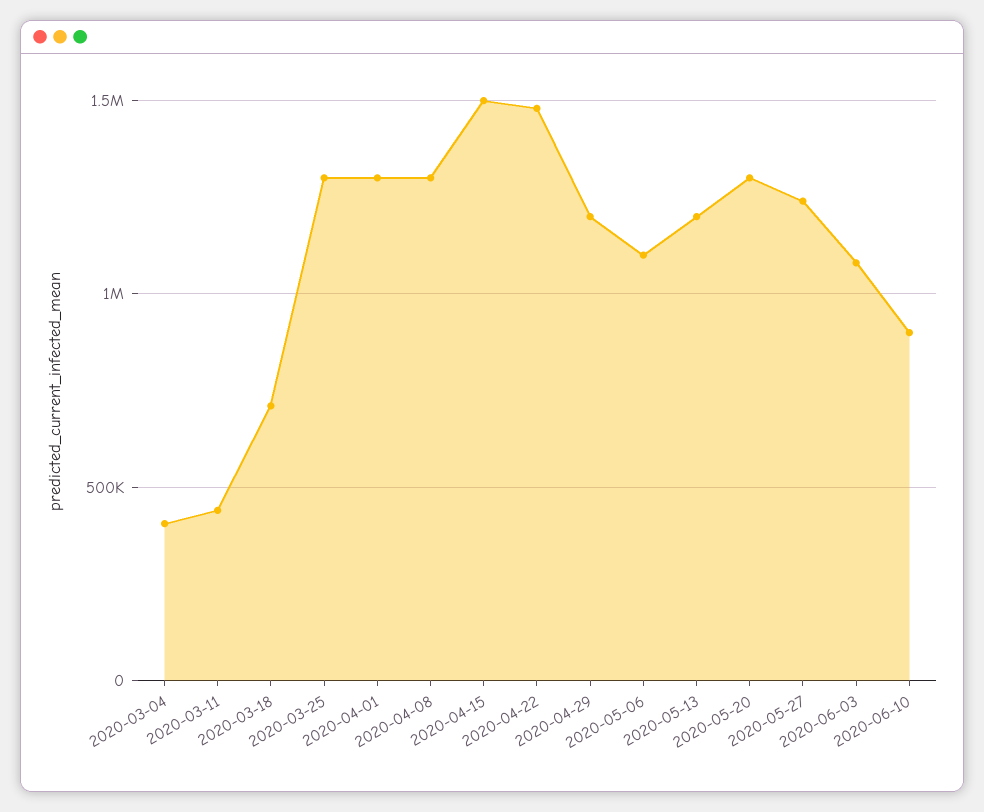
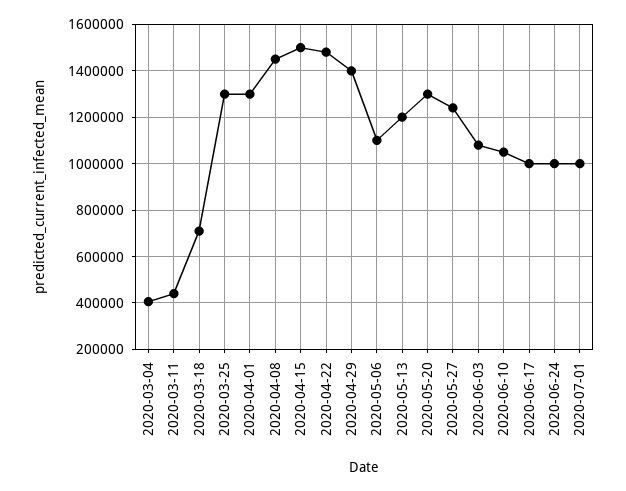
2020-04-08: 1300000 -> 1450000
2020-04-29: 1200000 -> 1400000
2020-06-10: 900000 -> 1050000
2020-06-17: none -> 1000000
2020-06-24: none -> 1000000
2020-07-01: none -> 1000000

